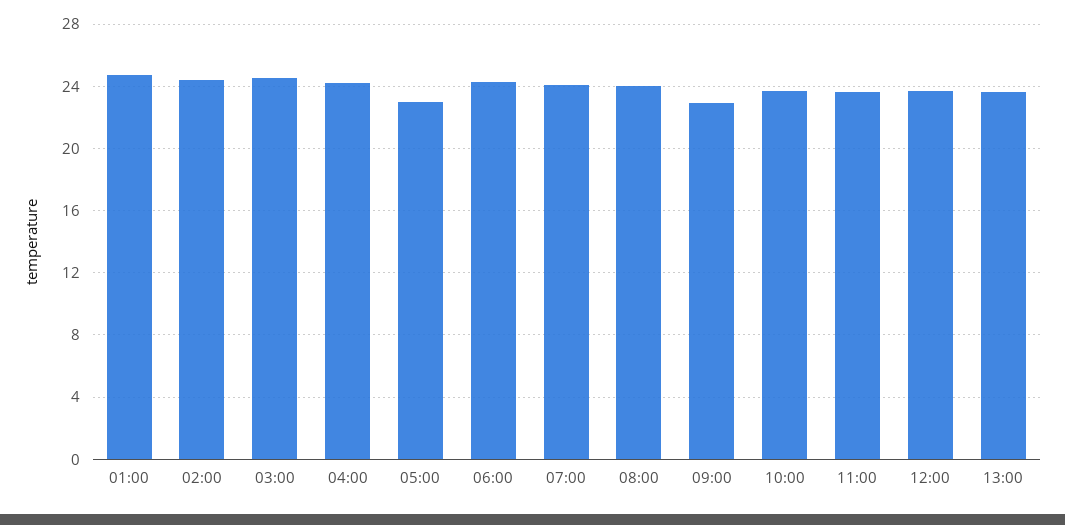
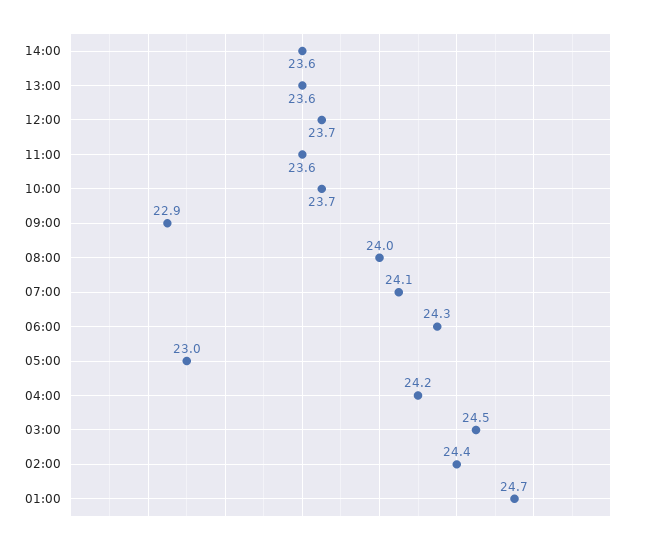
14:00: none -> 23.6

